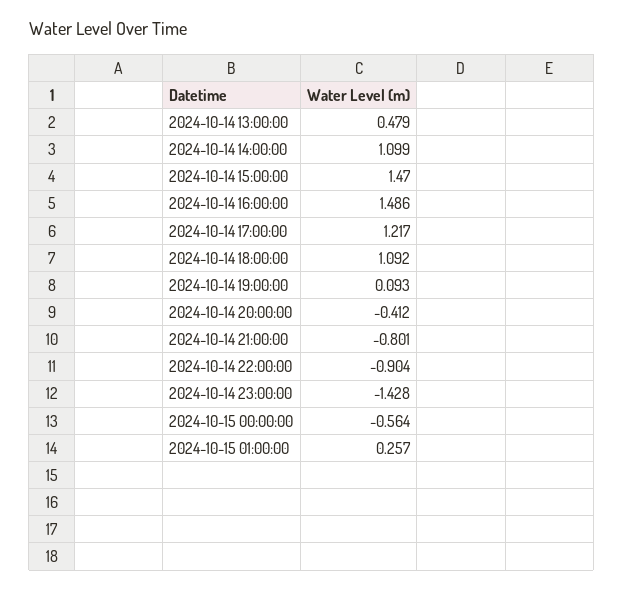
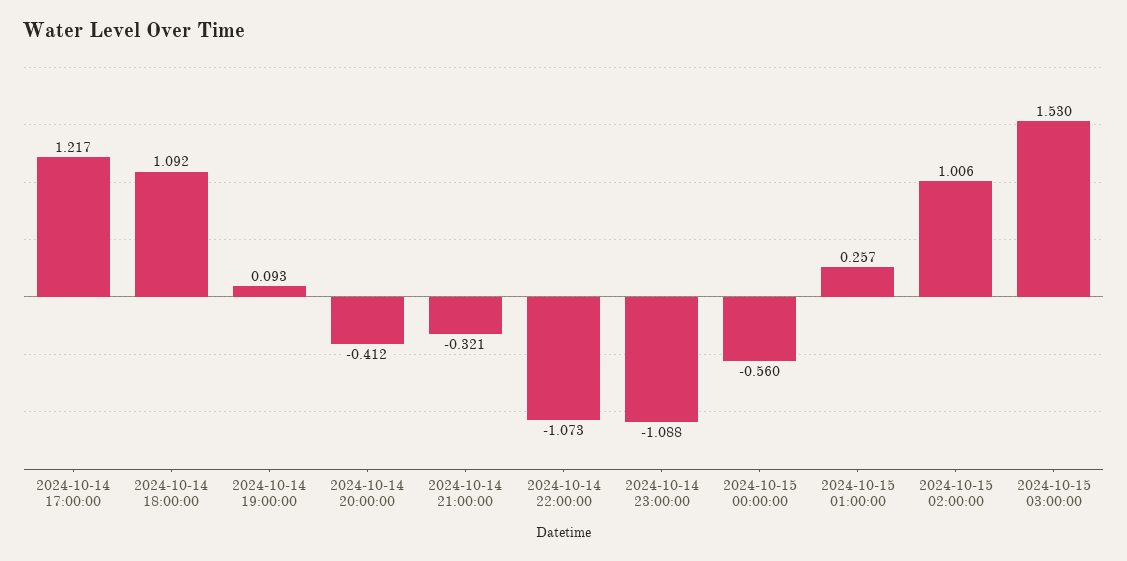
2024-10-14 13:00:00: 0.479 -> none
2024-10-14 14:00:00: 1.099 -> none
2024-10-14 15:00:00: 1.47 -> none
2024-10-14 16:00:00: 1.486 -> none
2024-10-14 21:00:00: -0.801 -> -0.321
2024-10-14 22:00:00: -0.904 -> -1.073
2024-10-14 23:00:00: -1.428 -> -1.088
2024-10-15 00:00:00: -0.564 -> -0.56
2024-10-15 02:00:00: none -> 1.006
2024-10-15 03:00:00: none -> 1.53

